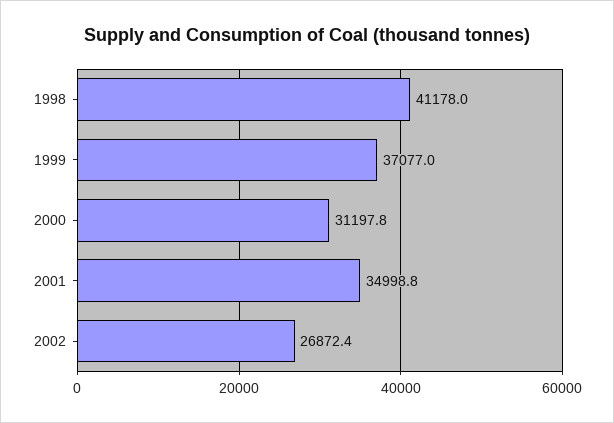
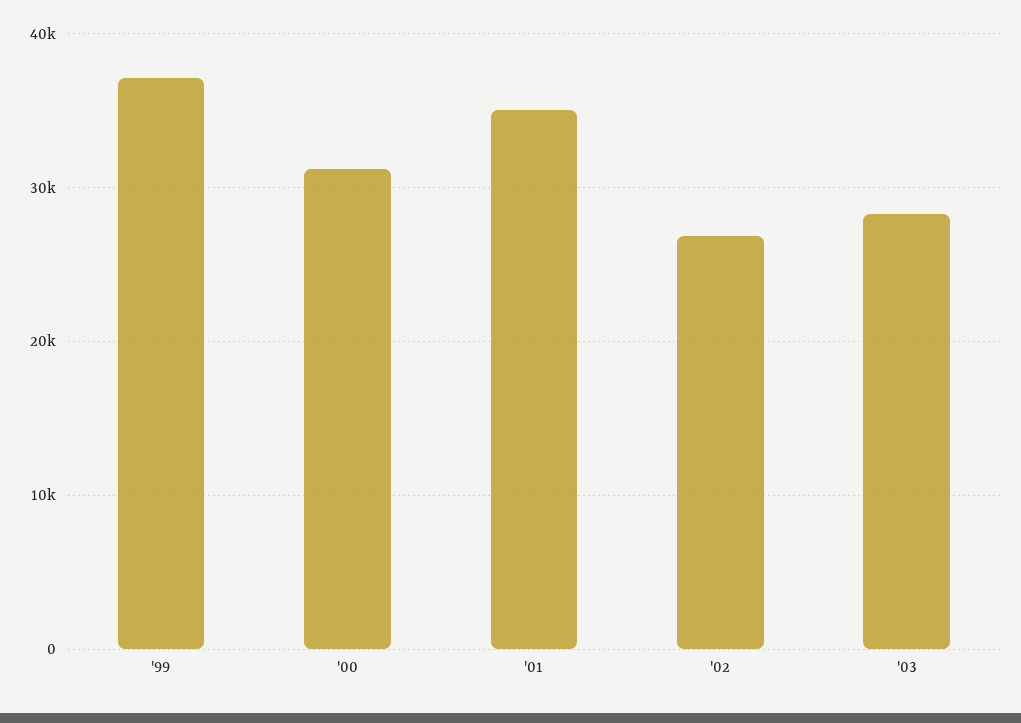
1998: 41178 -> none
'03: none -> 28000

